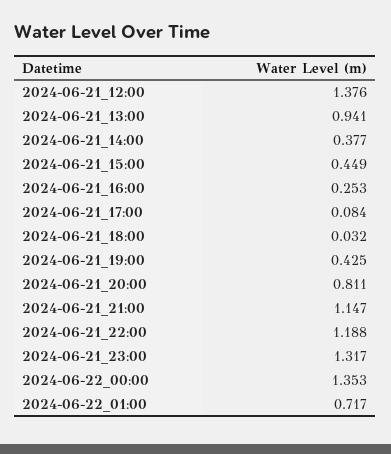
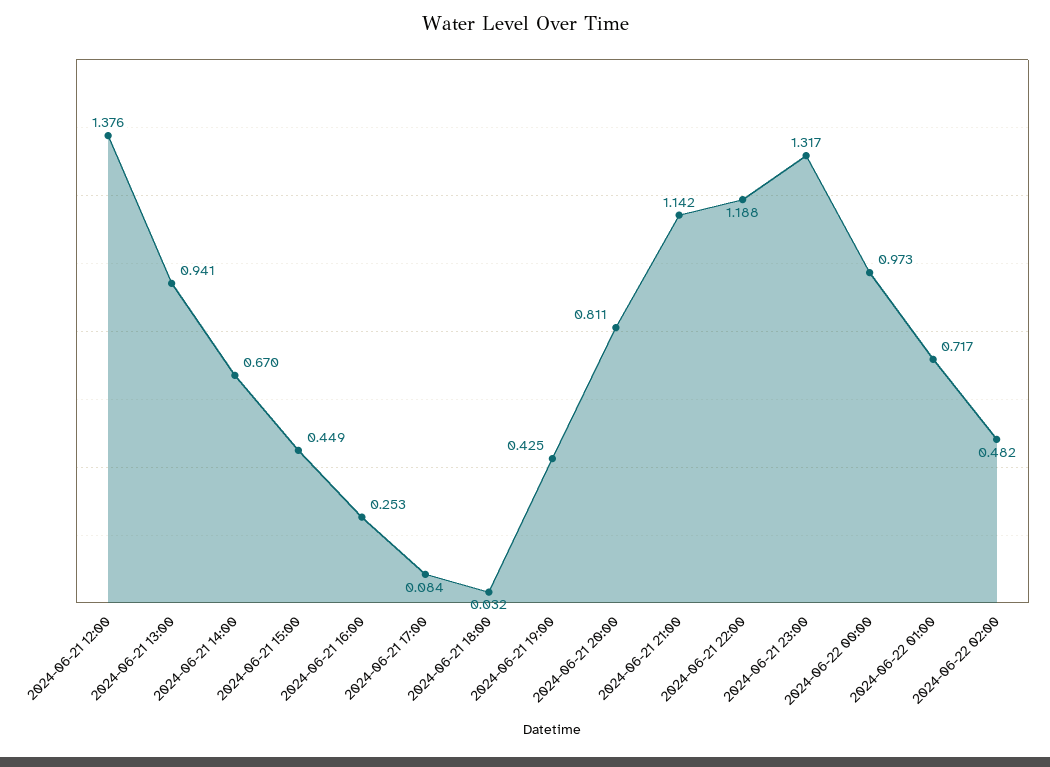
2024-06-21_14:00: 0.377 -> 0.67
2024-06-21_21:00: 1.147 -> 1.142
2024-06-22_00:00: 1.353 -> 0.973
2024-06-22 02:00: none -> 0.482

